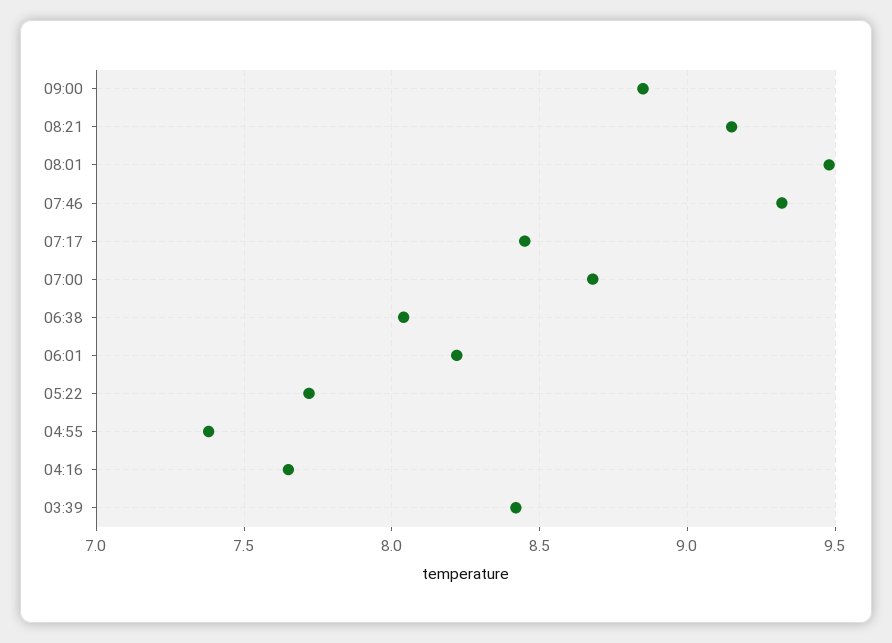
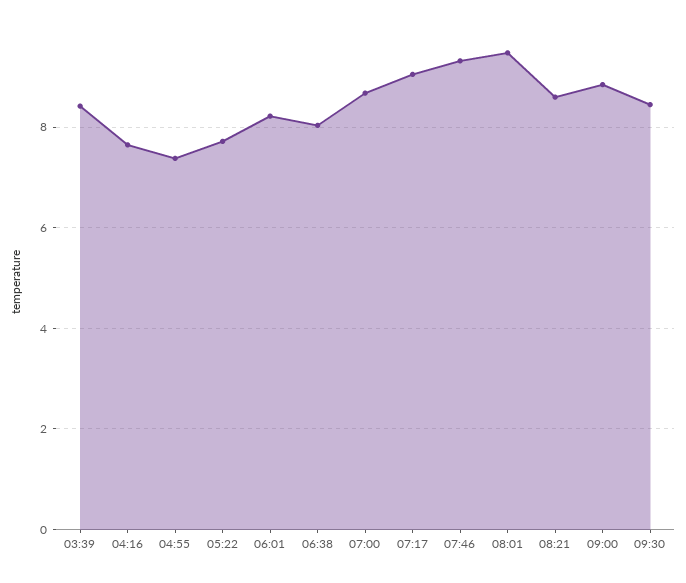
08:21: 9.15 -> 8.6
07:17: 8.45 -> 9
09:30: none -> 8.4

